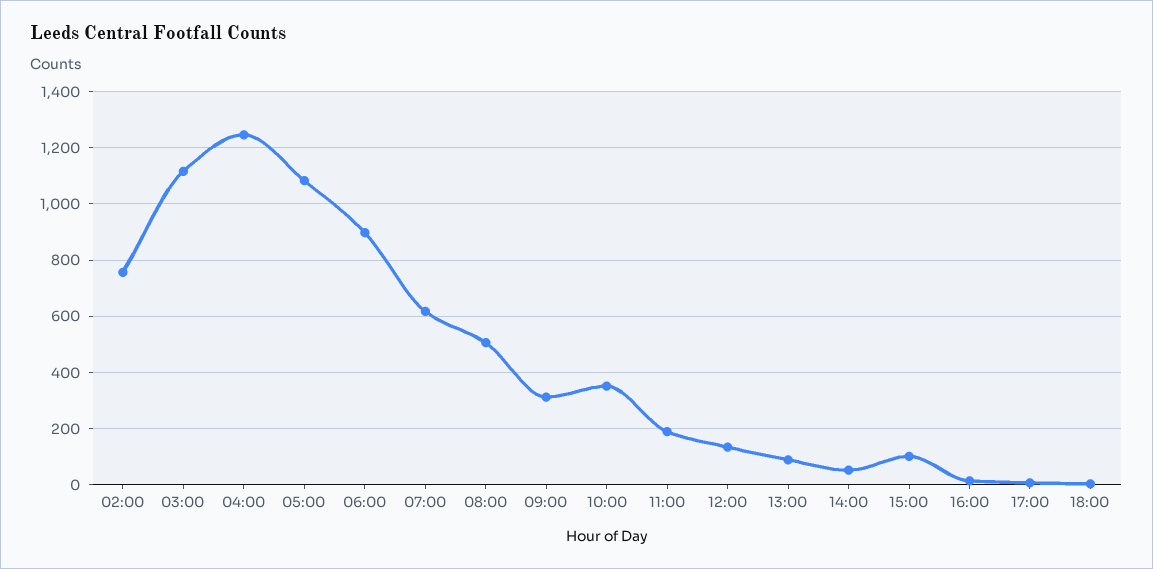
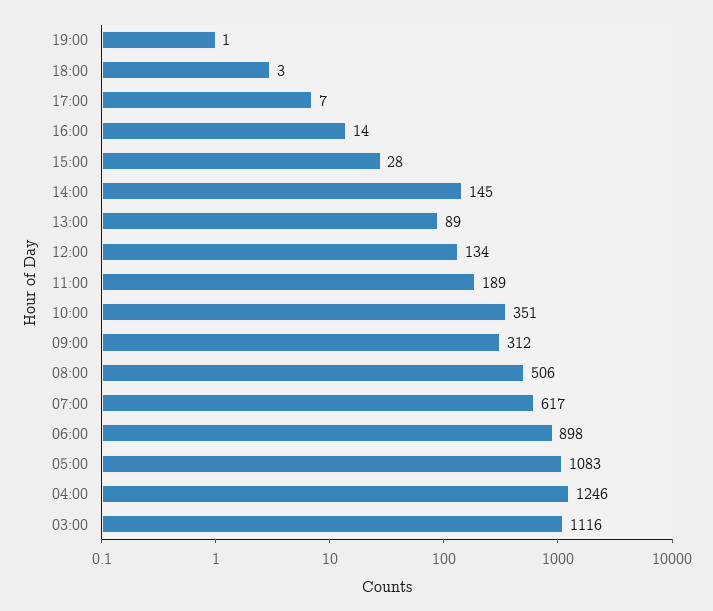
02:00: 750 -> none
14:00: 50 -> 145
15:00: 100 -> 28
19:00: none -> 1

